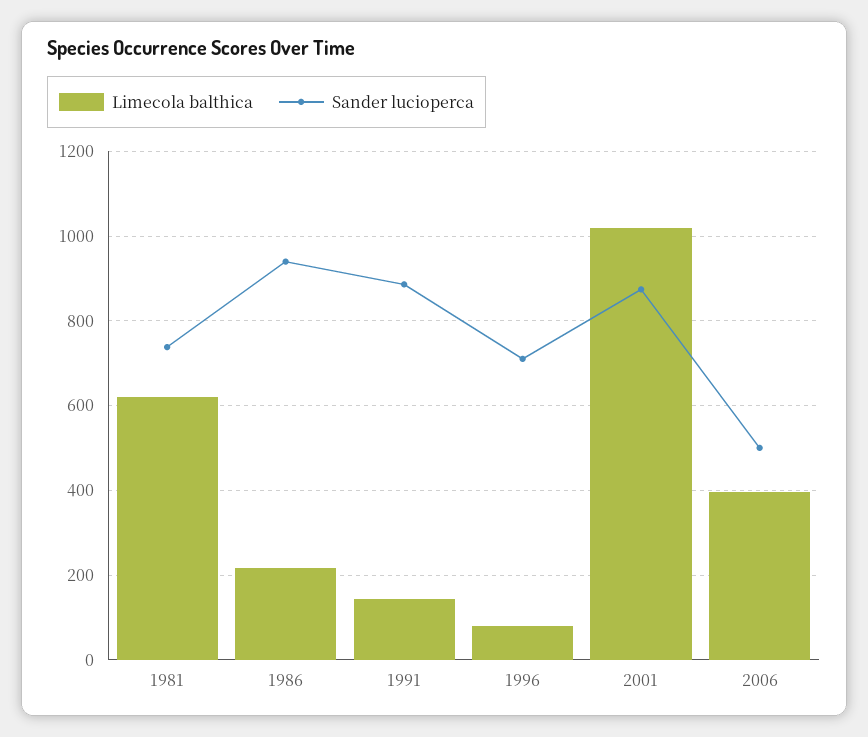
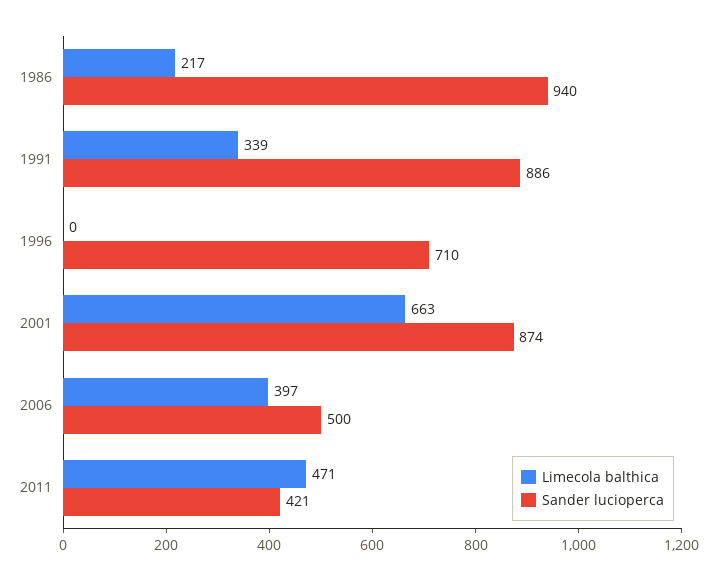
Limecola balthica, 1981: 620 -> none
Sander lucioperca, 1981: 740 -> none
Limecola balthica, 1991: 140 -> 339
Limecola balthica, 1996: 80 -> 0
Limecola balthica, 2001: 1020 -> 663
Limecola balthica, 2011: none -> 471
Sander lucioperca, 2011: none -> 421

